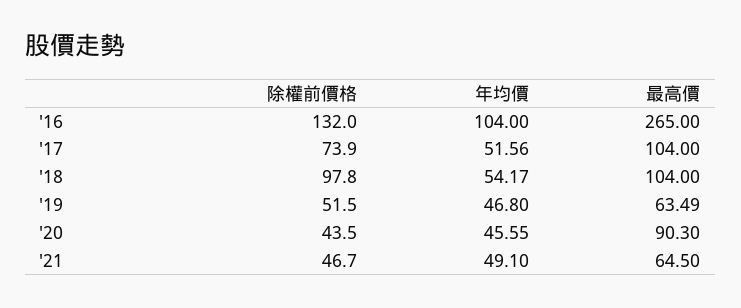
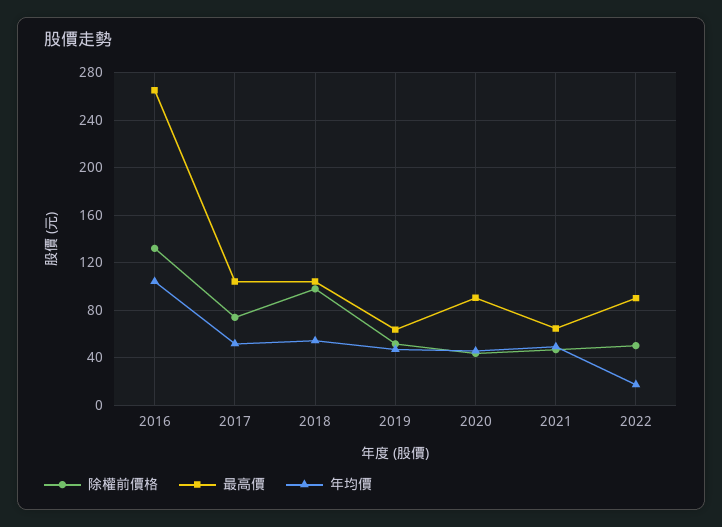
除權前價格, 2022: none -> 50
最高價, 2022: none -> 90
年均價, 2022: none -> 20

